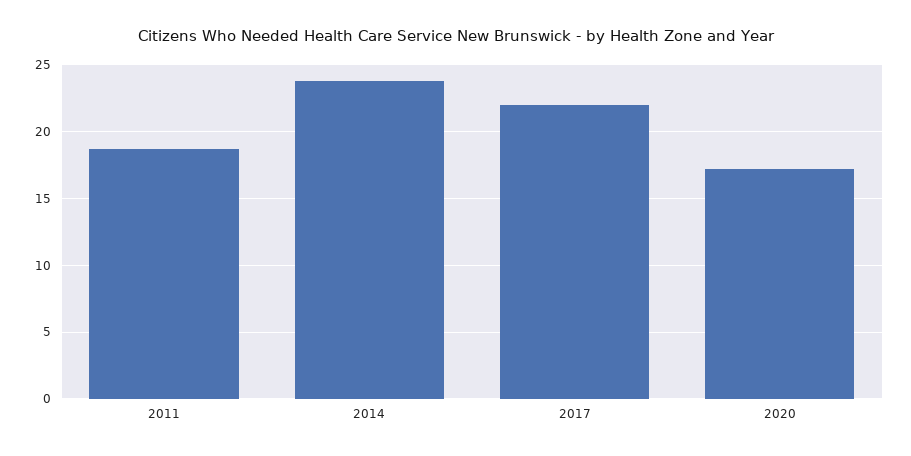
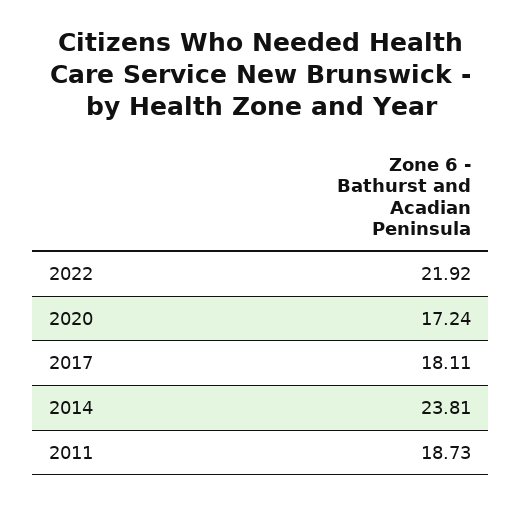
2017: 22 -> 18.11
2022: none -> 21.92

